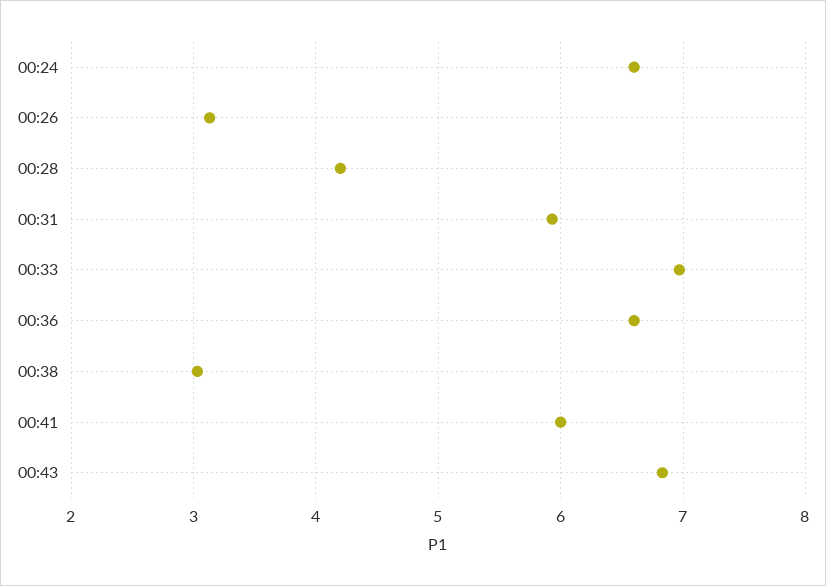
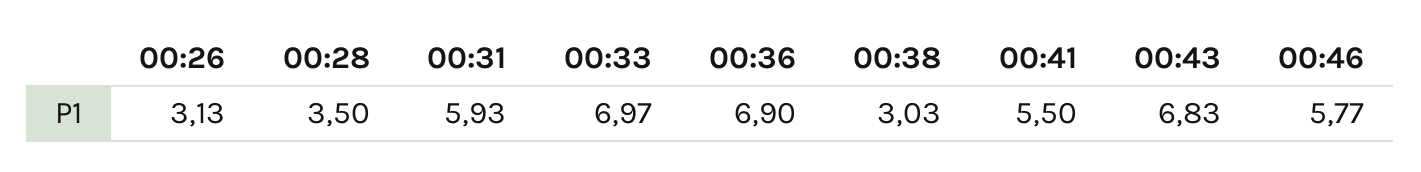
00:24: 6.6 -> none
00:28: 4.2 -> 3.5
00:36: 6.6 -> 6.9
00:41: 6 -> 5.5
00:46: none -> 5.77

